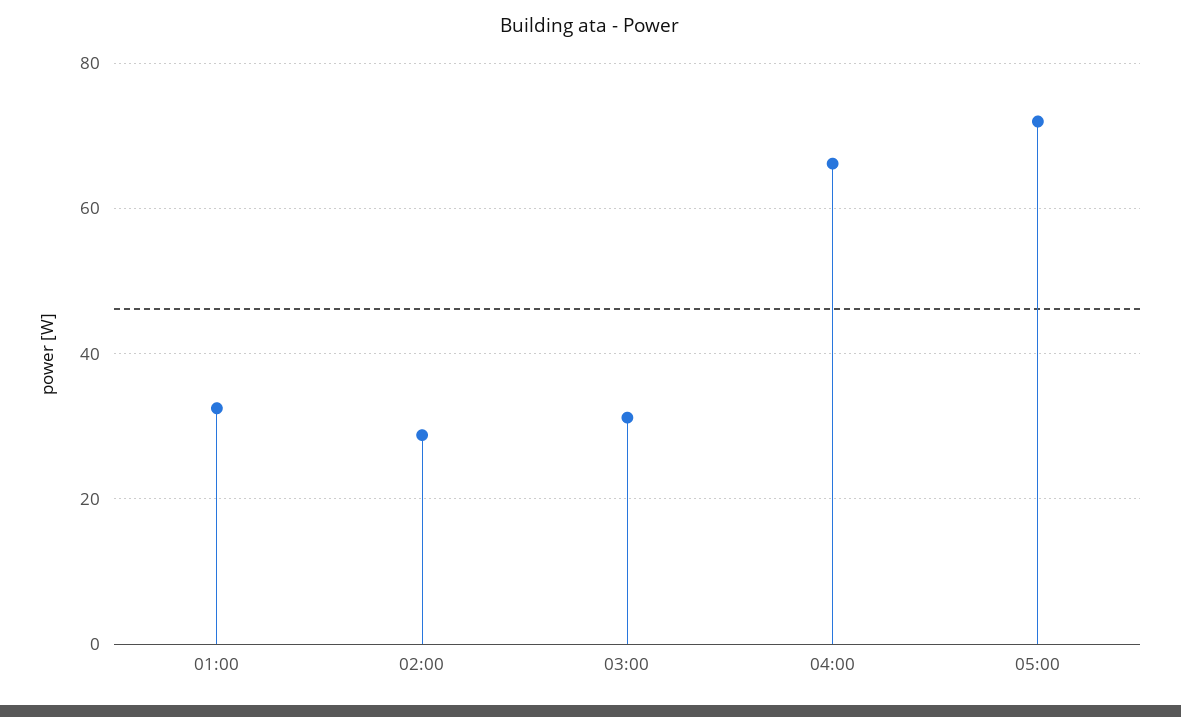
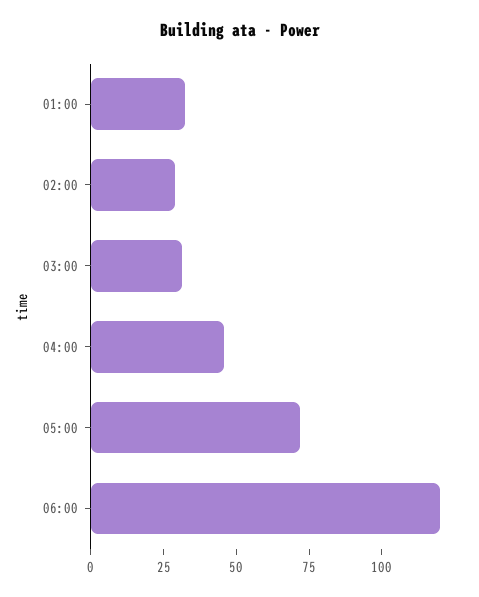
04:00: 66 -> 45
06:00: none -> 120

